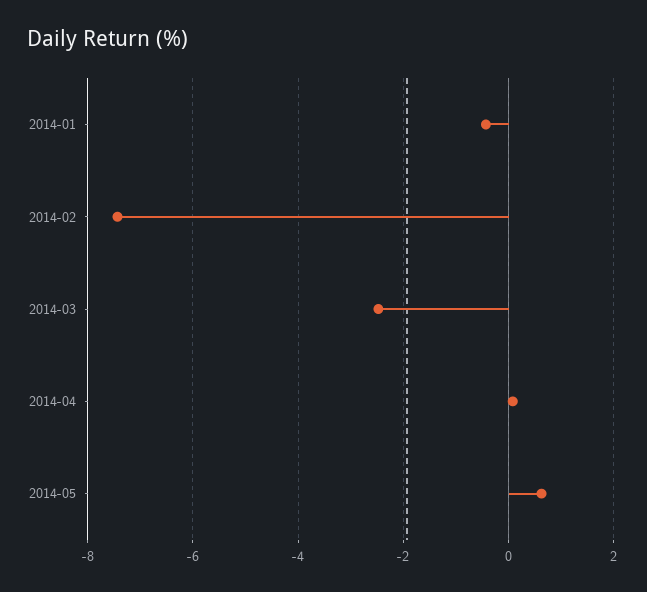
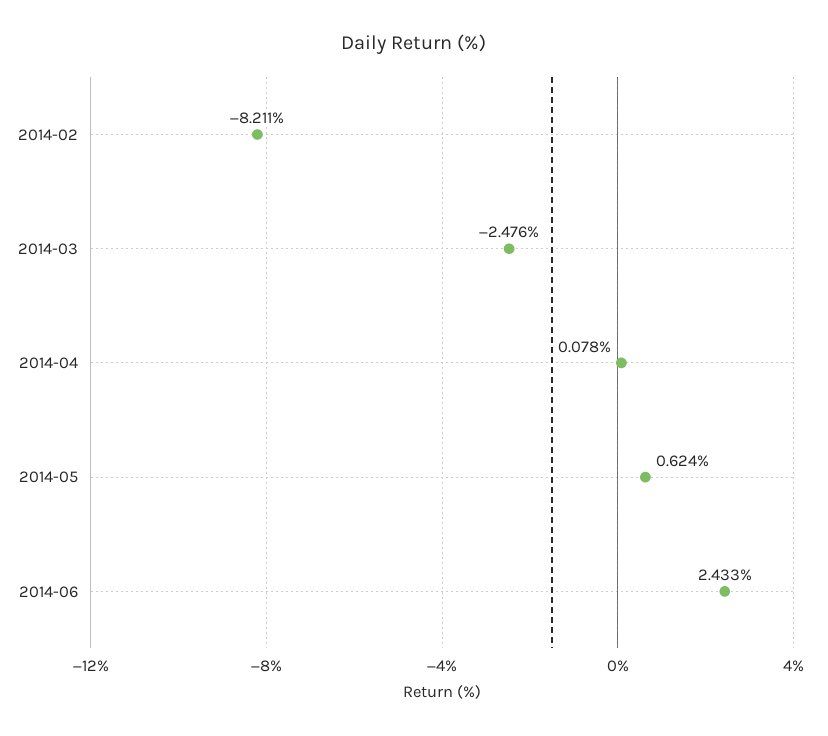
2014-01: -0.4 -> none
2014-02: -7.4 -> -8.211
2014-06: none -> 2.433

